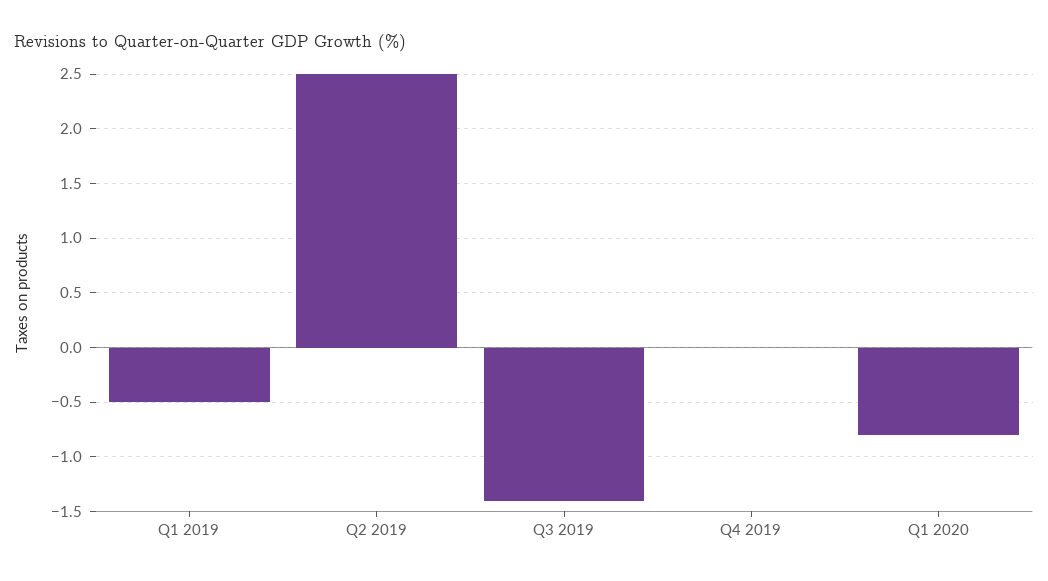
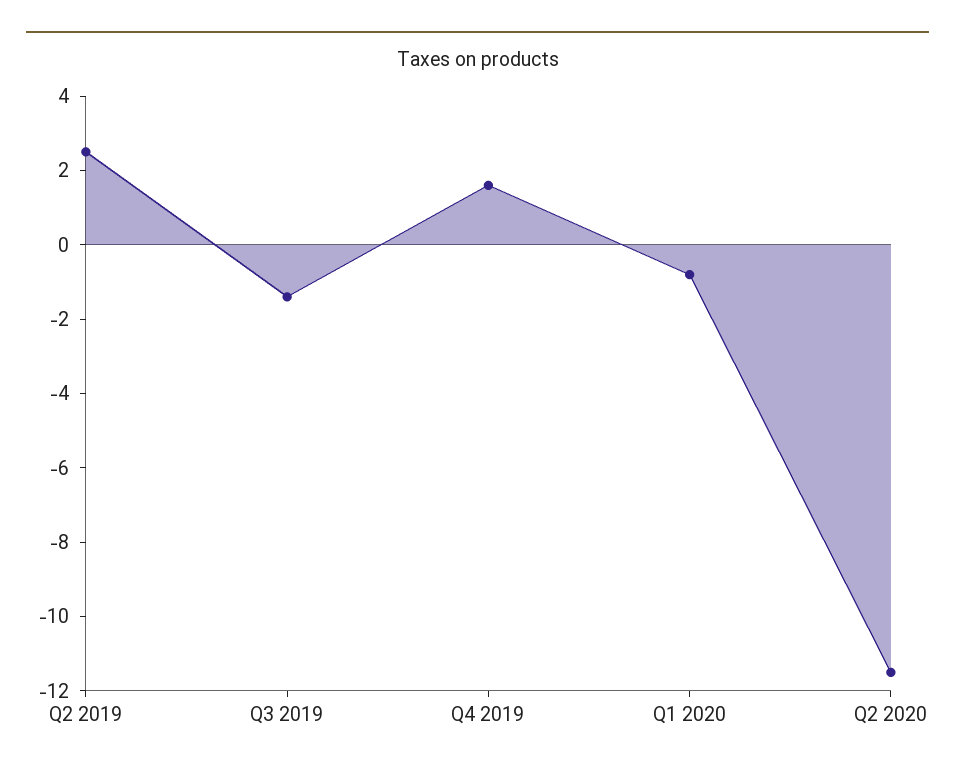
Q1 2019: -0.5 -> none
Q4 2019: 0 -> 1.5
Q2 2020: none -> -11.5

